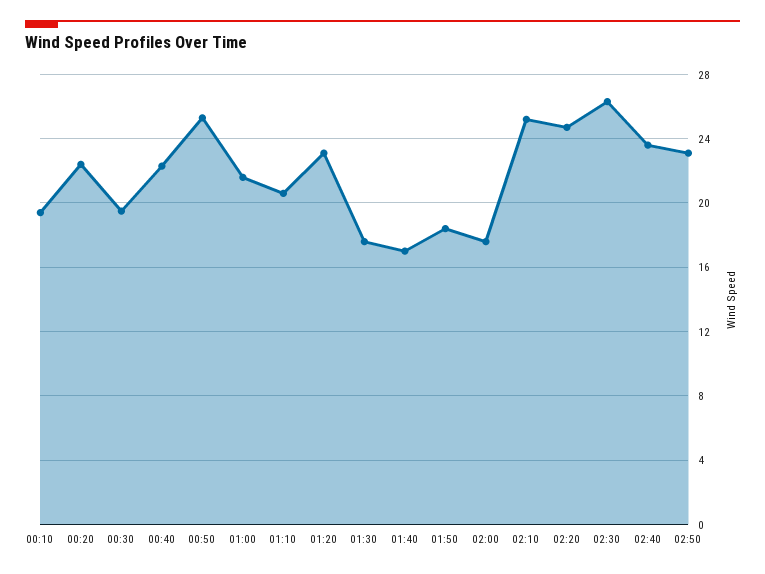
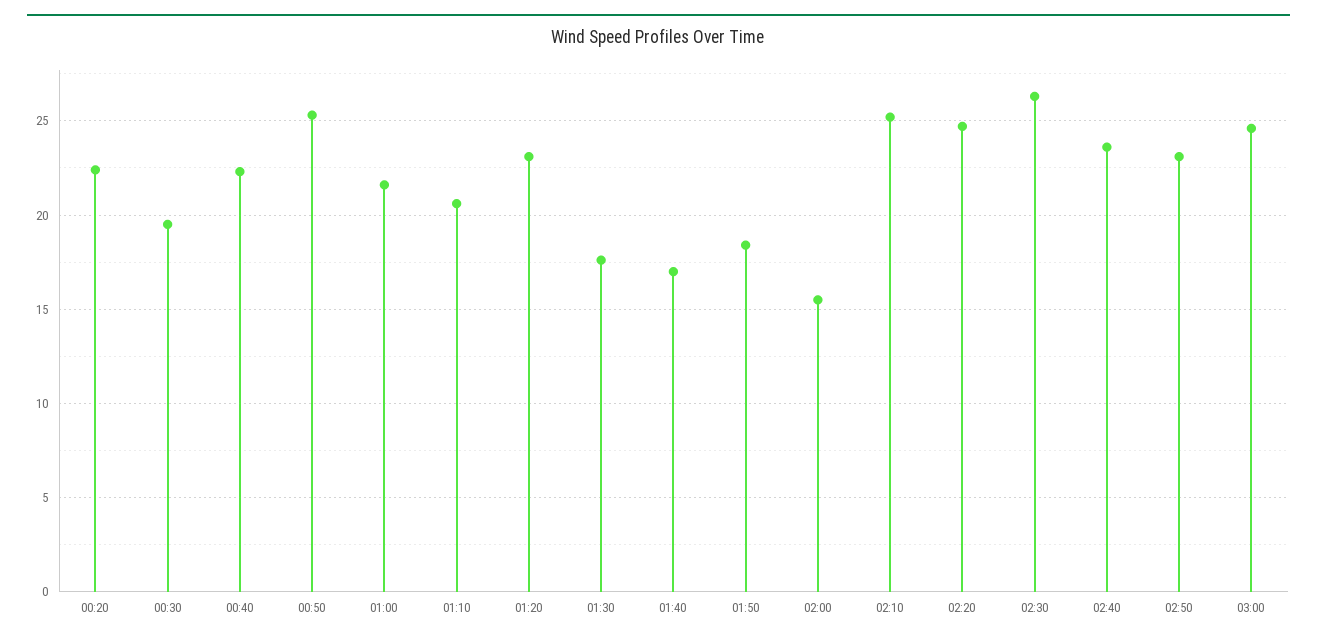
00:10: 19.5 -> none
02:00: 17.5 -> 15.5
03:00: none -> 24.5

